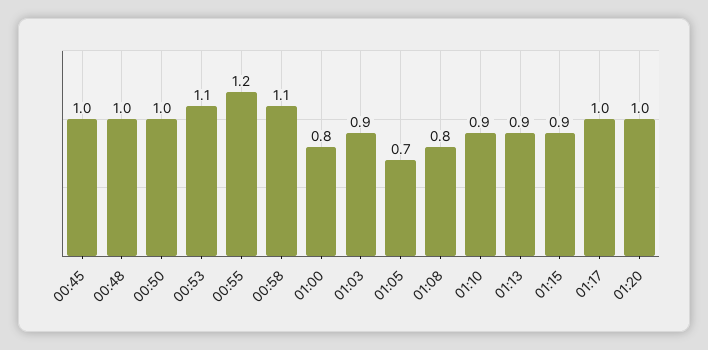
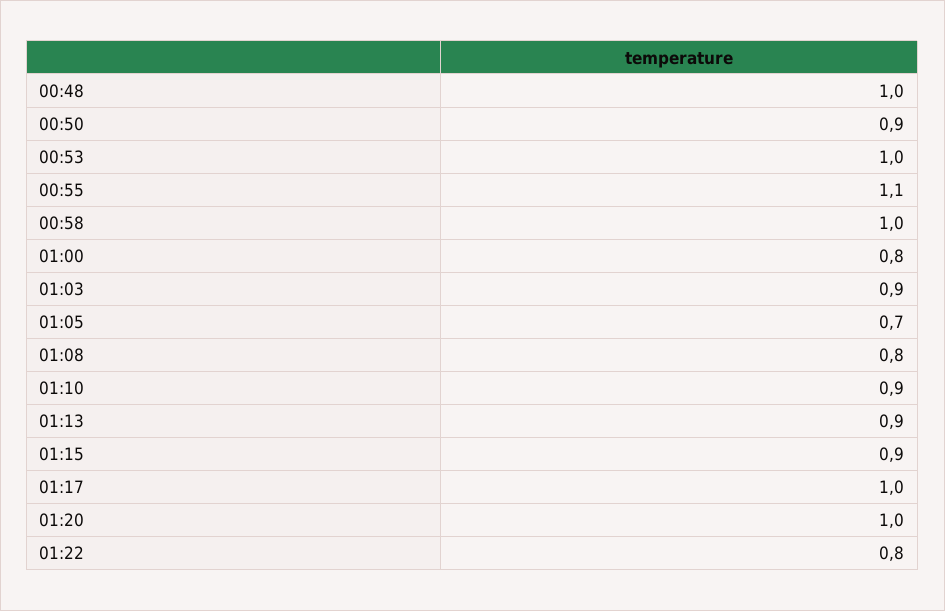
00:45: 1 -> none
00:50: 1 -> 0.9
00:53: 1.1 -> 1
00:55: 1.2 -> 1.1
00:58: 1.1 -> 1
01:22: none -> 0.8

